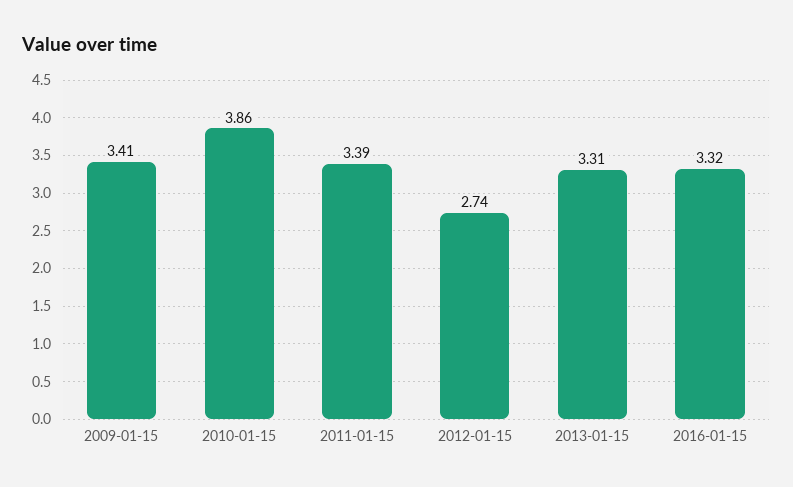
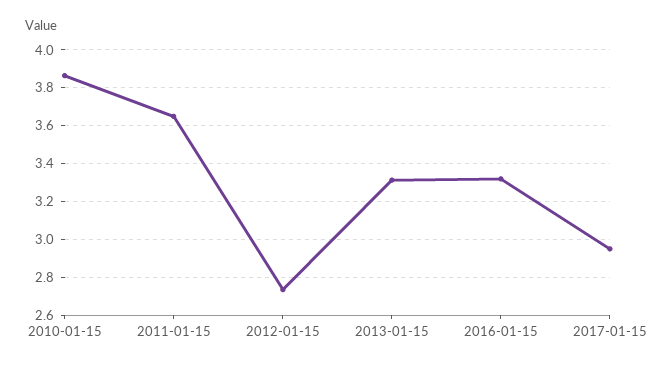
2009-01-15: 3.41 -> none
2011-01-15: 3.39 -> 3.65
2017-01-15: none -> 2.95

